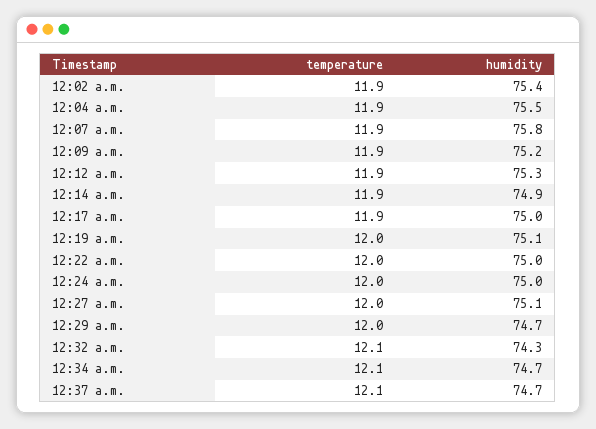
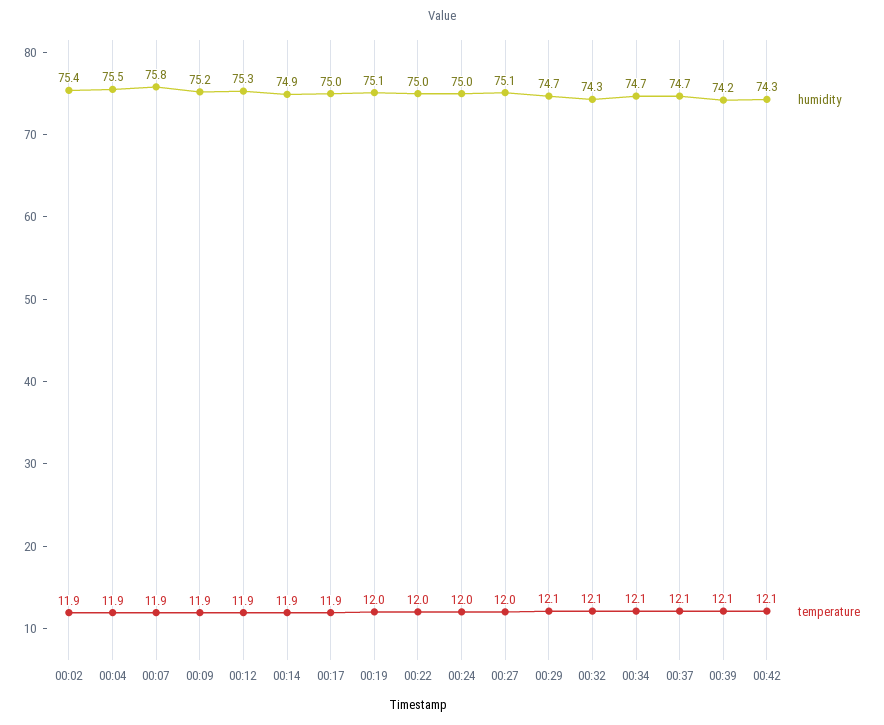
temperature, 12:29 a.m.: 12 -> 12.1
humidity, 00:39: none -> 74.2
temperature, 00:39: none -> 12.1
humidity, 00:42: none -> 74.3
temperature, 00:42: none -> 12.1

